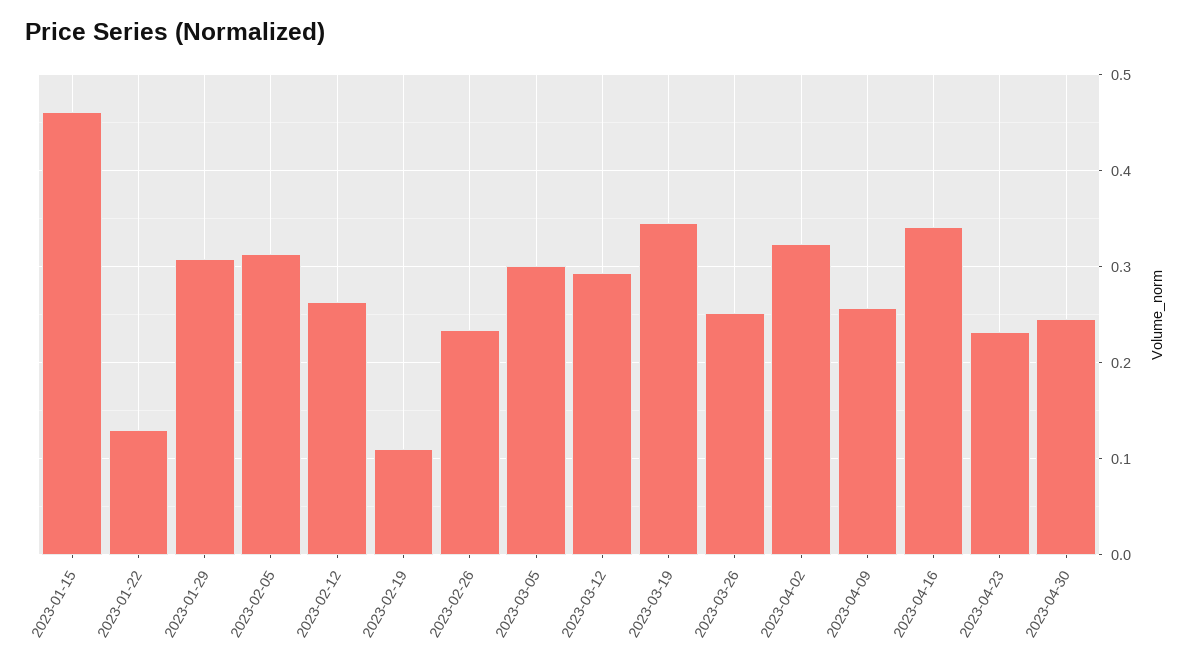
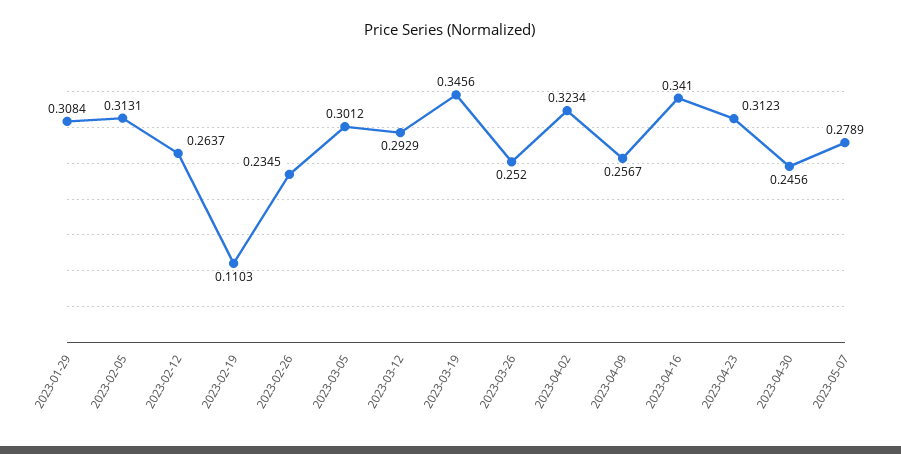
2023-01-15: 0.46 -> none
2023-01-22: 0.13 -> none
2023-04-23: 0.23 -> 0.3123
2023-05-07: none -> 0.2789

